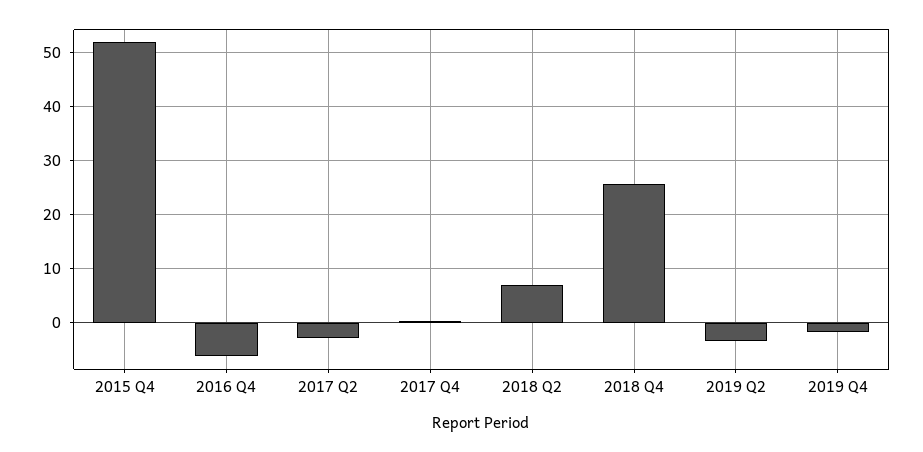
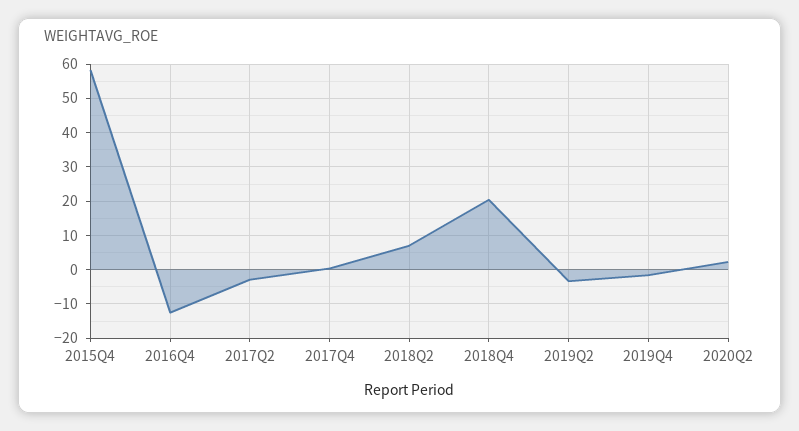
2015 Q4: 52 -> 58
2016 Q4: -6 -> -12
2018 Q4: 26 -> 20
2020Q2: none -> 2

